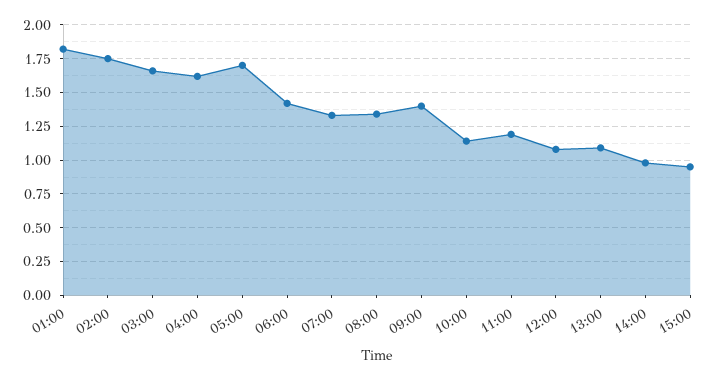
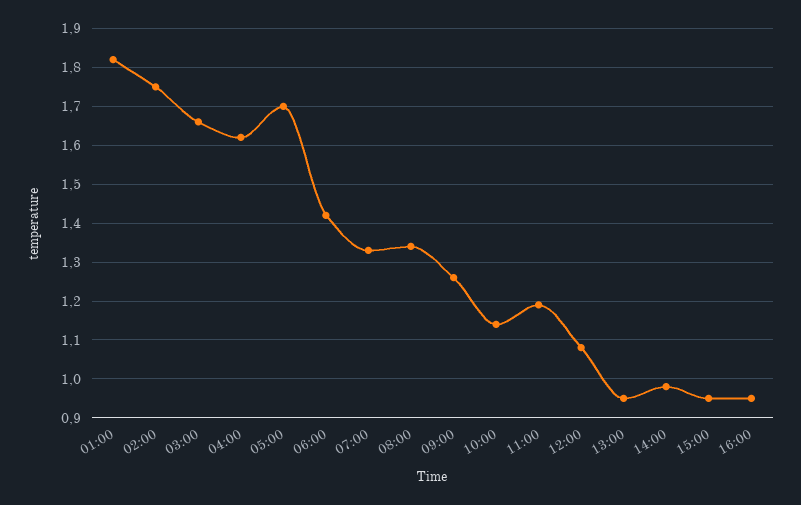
09:00: 1.4 -> 1.25
13:00: 1.1 -> 0.95
16:00: none -> 0.95

